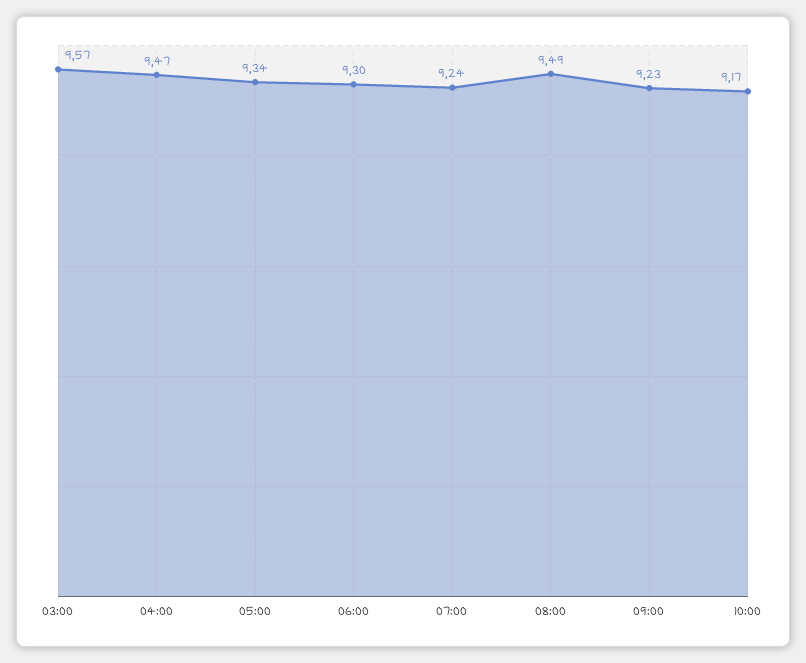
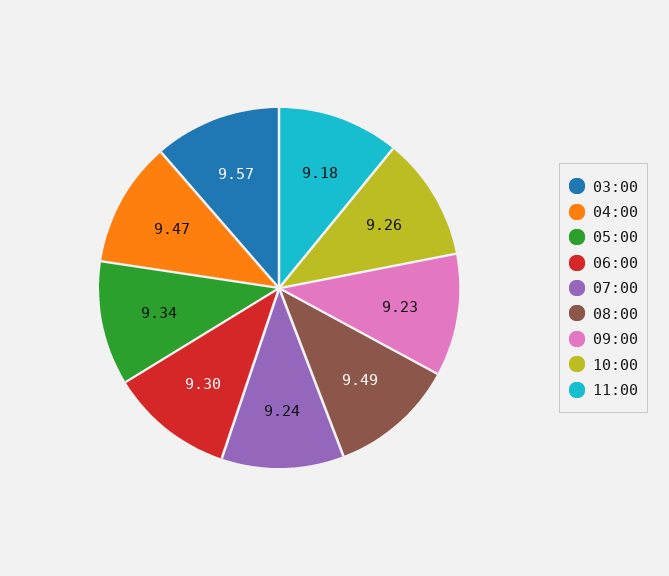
10:00: 9.17 -> 9.26
11:00: none -> 9.18

